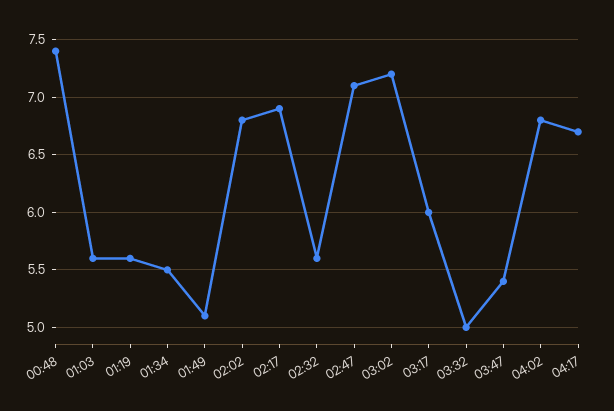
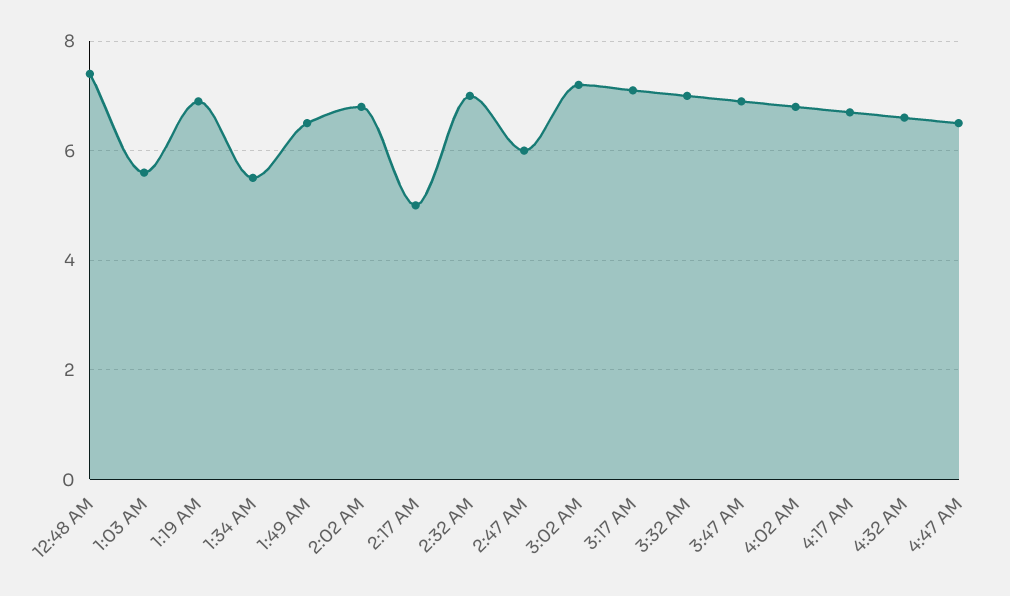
01:19: 5.6 -> 7
01:49: 5.1 -> 6.5
02:17: 6.9 -> 5
02:32: 5.6 -> 7
02:47: 7.1 -> 6
03:17: 6 -> 7
03:32: 5 -> 7
03:47: 5.4 -> 7
4:32 AM: none -> 6.5
4:47 AM: none -> 6.5

